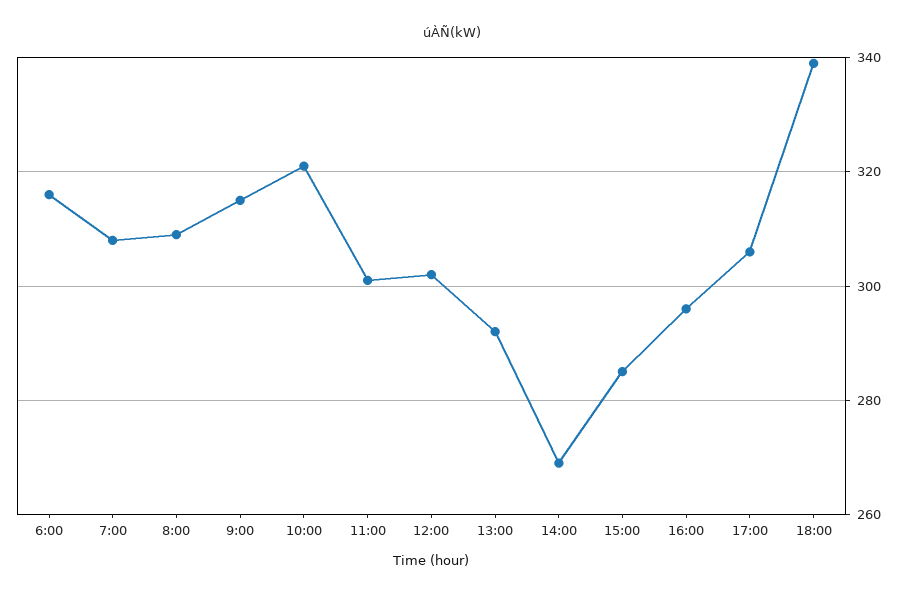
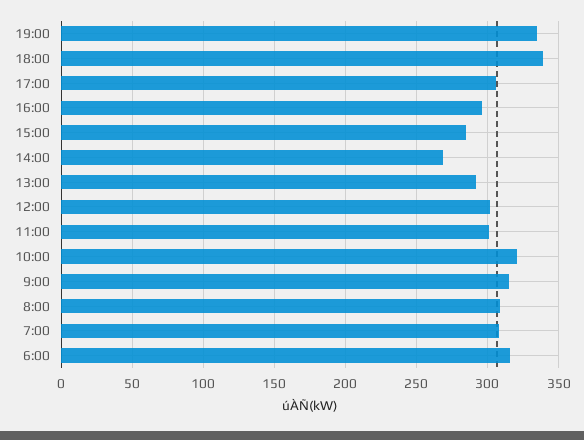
19:00: none -> 335

